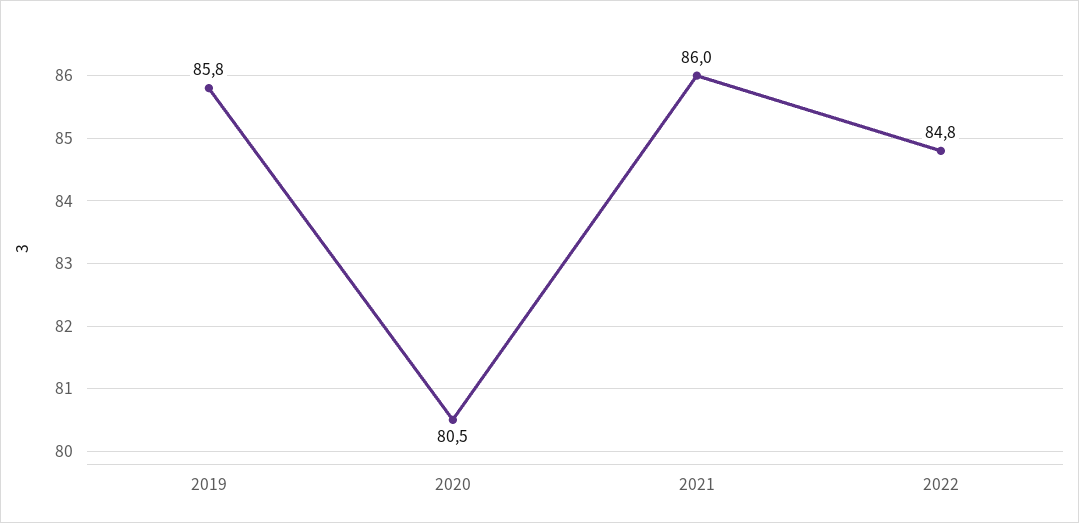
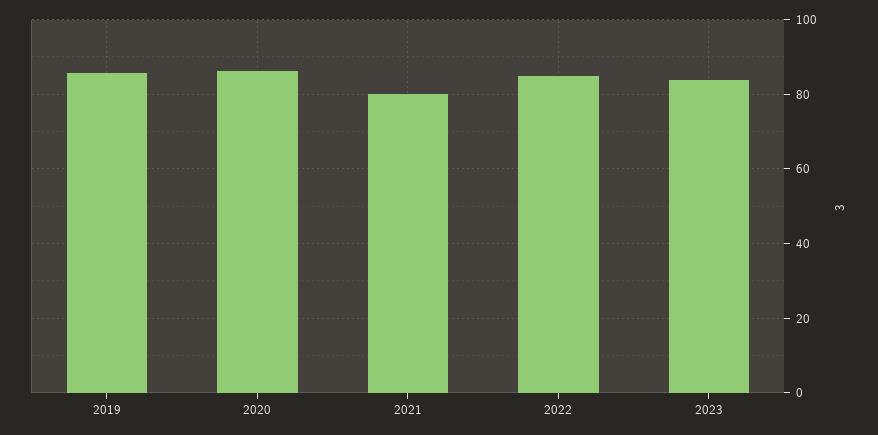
2020: 80.5 -> 86
2021: 86 -> 80
2023: none -> 84

